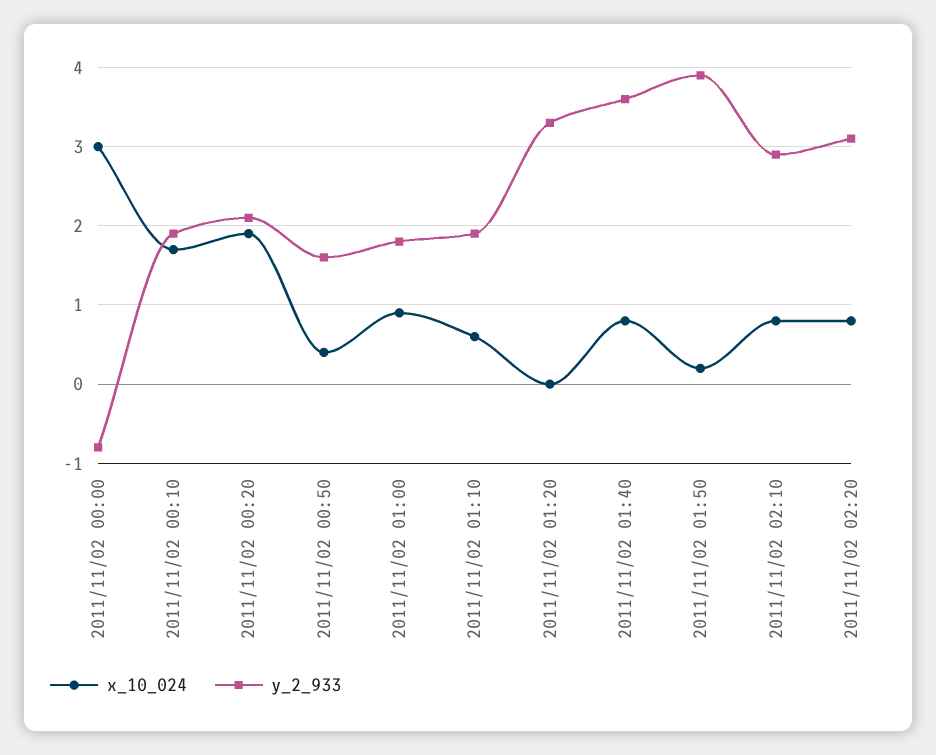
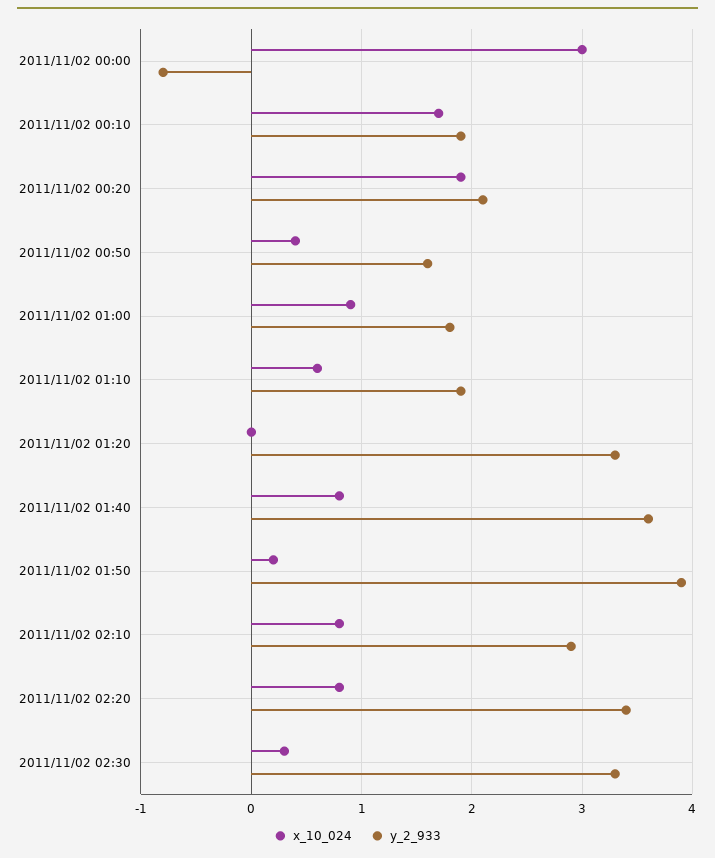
y_2_933, 2011/11/02 02:20: 3.1 -> 3.4
x_10_024, 2011/11/02 02:30: none -> 0.3
y_2_933, 2011/11/02 02:30: none -> 3.3

